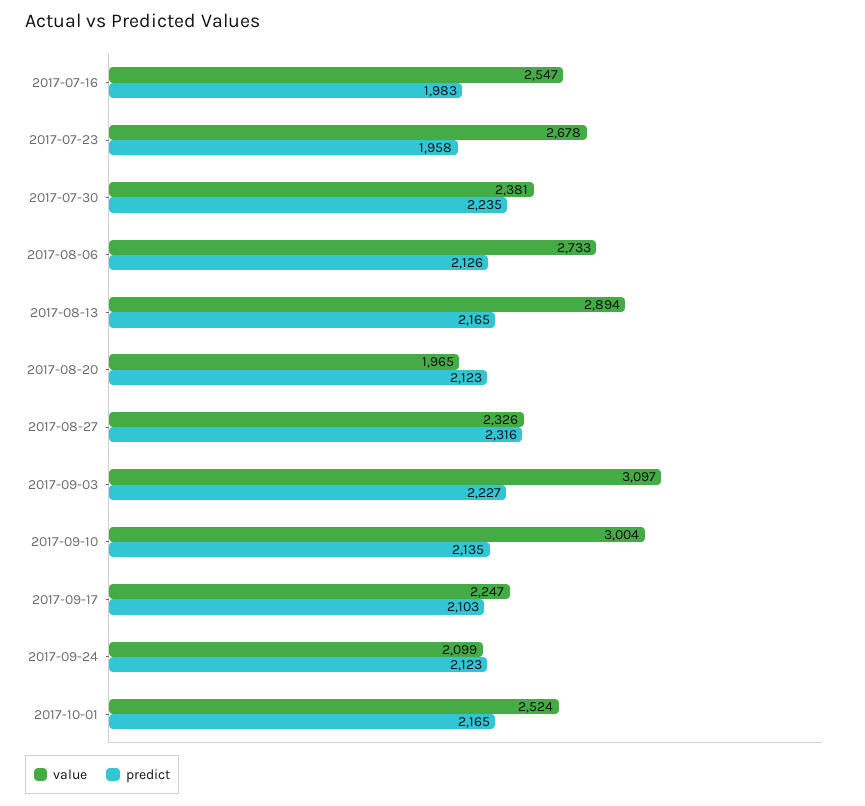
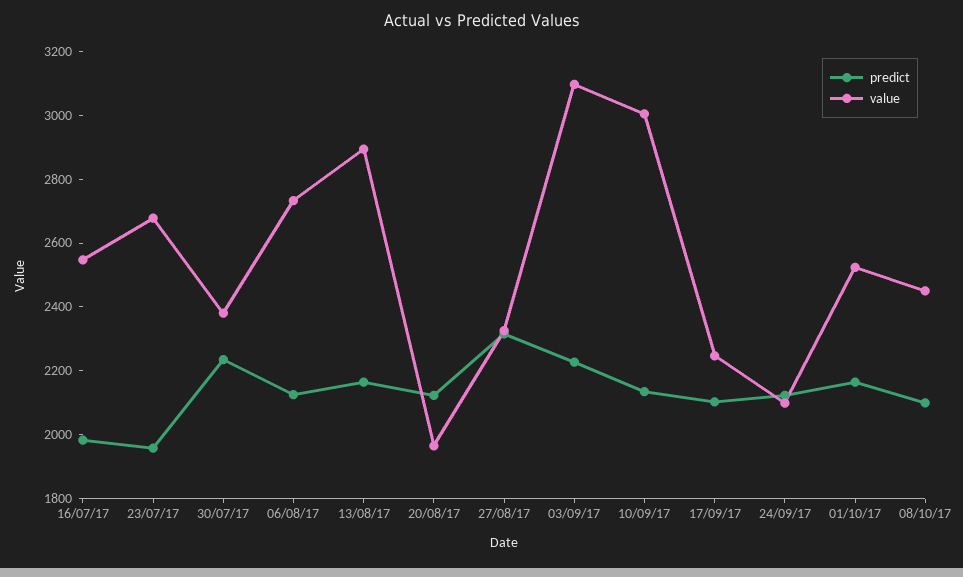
predict, 08/10/17: none -> 2100
value, 08/10/17: none -> 2450

